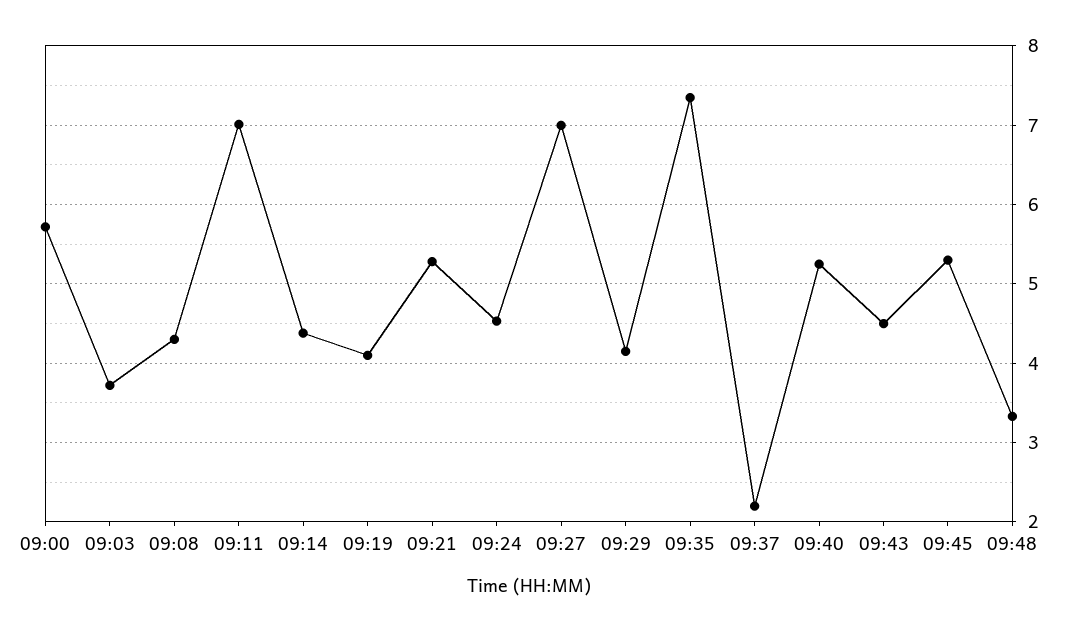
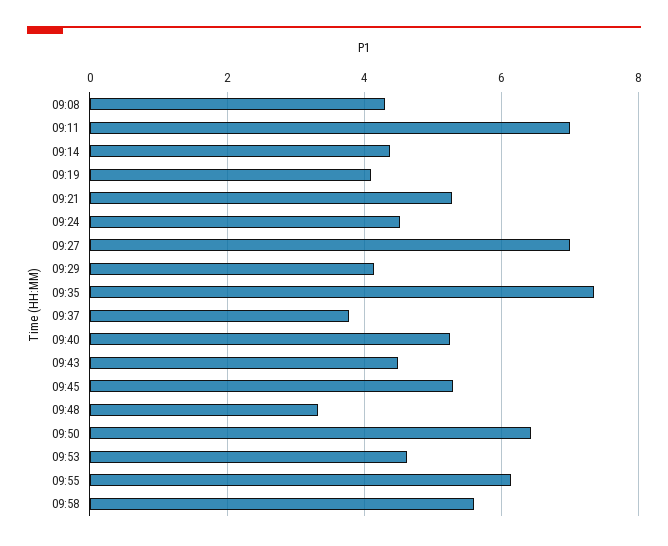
09:00: 5.7 -> none
09:03: 3.7 -> none
09:37: 2.2 -> 3.8
09:50: none -> 6.4
09:53: none -> 4.6
09:55: none -> 6.2
09:58: none -> 5.6

